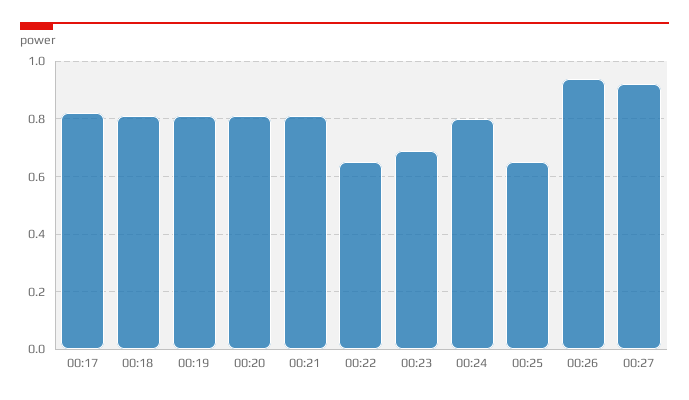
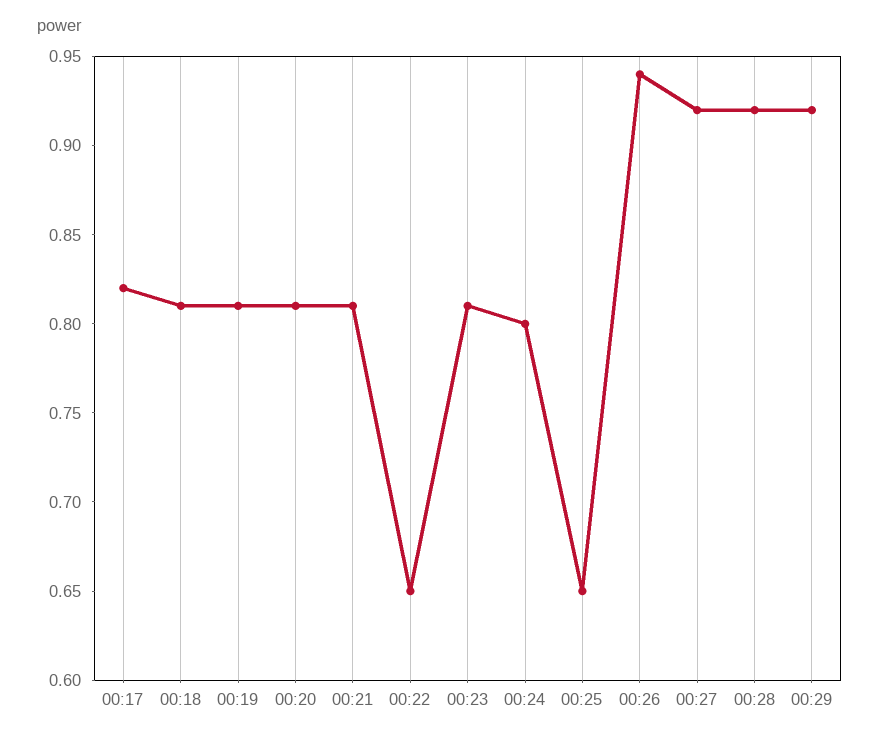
00:23: 0.7 -> 0.81
00:28: none -> 0.92
00:29: none -> 0.92

